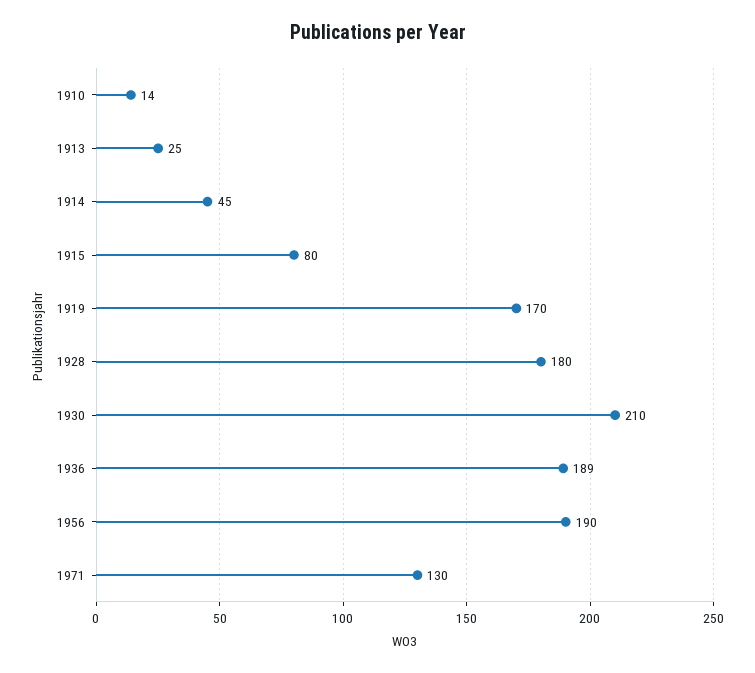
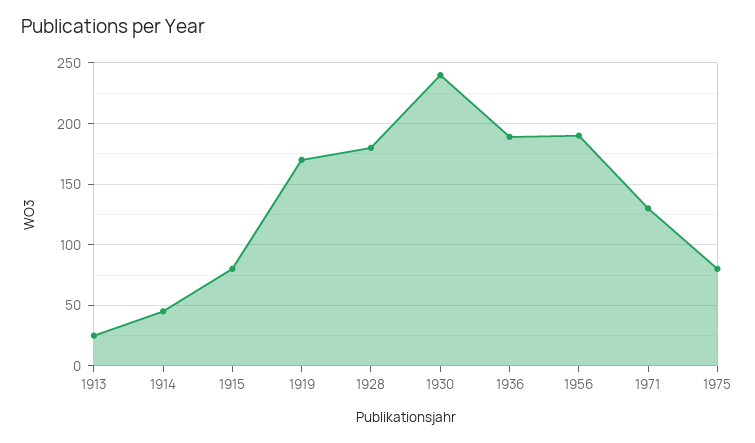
1910: 14 -> none
1930: 210 -> 240
1975: none -> 80

